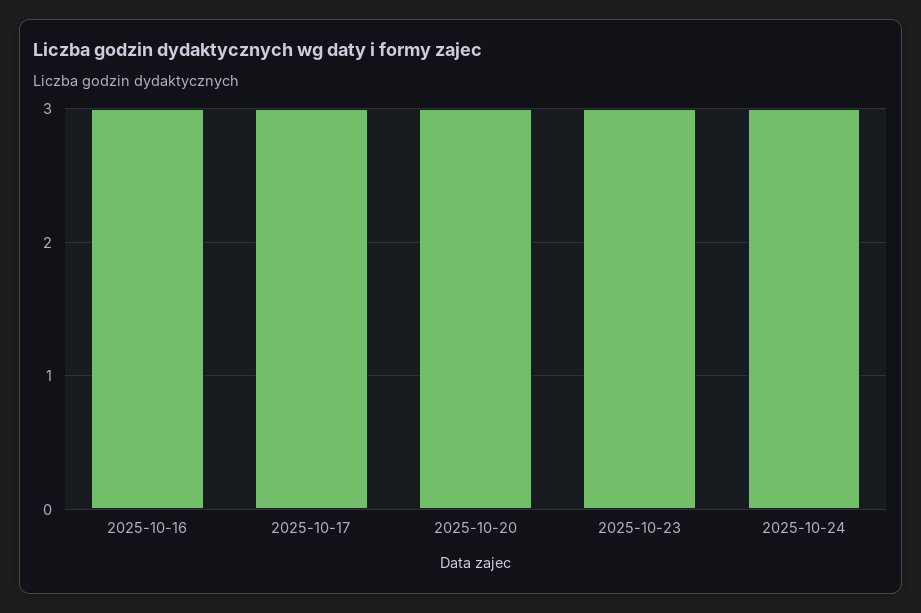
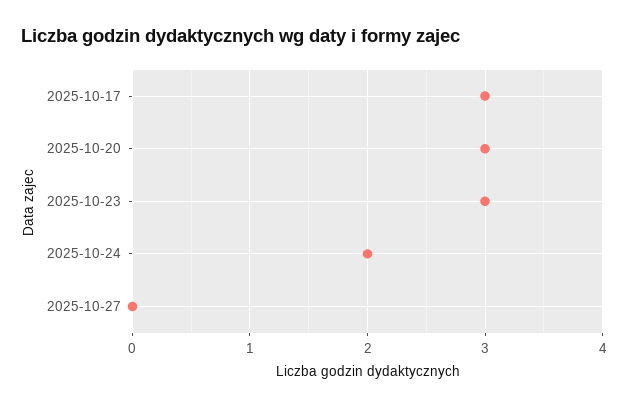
2025-10-16: 3 -> none
2025-10-24: 3 -> 2
2025-10-27: none -> 0

